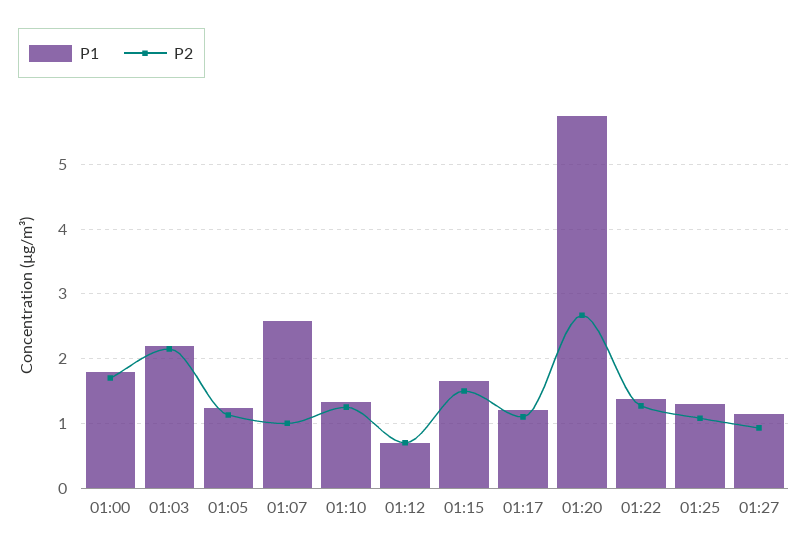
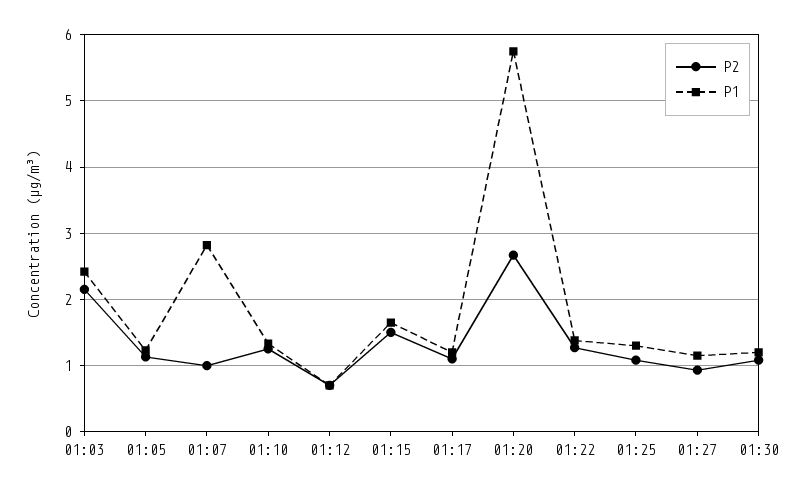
P1, 01:00: 1.8 -> none
P2, 01:00: 1.7 -> none
P1, 01:03: 2.2 -> 2.4
P1, 01:07: 2.6 -> 2.8
P2, 01:30: none -> 1.1
P1, 01:30: none -> 1.2

